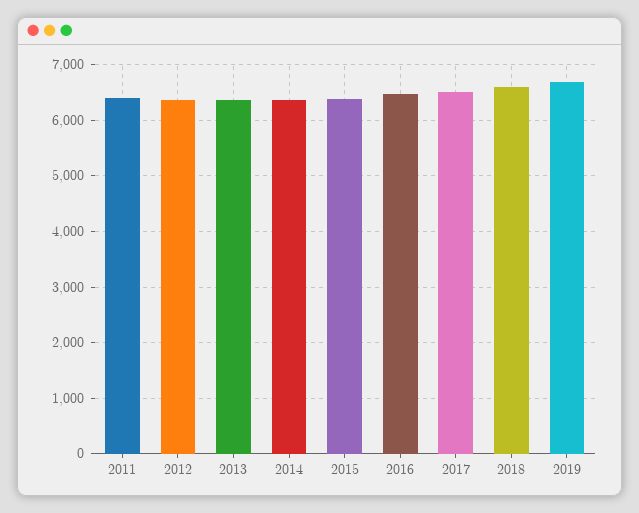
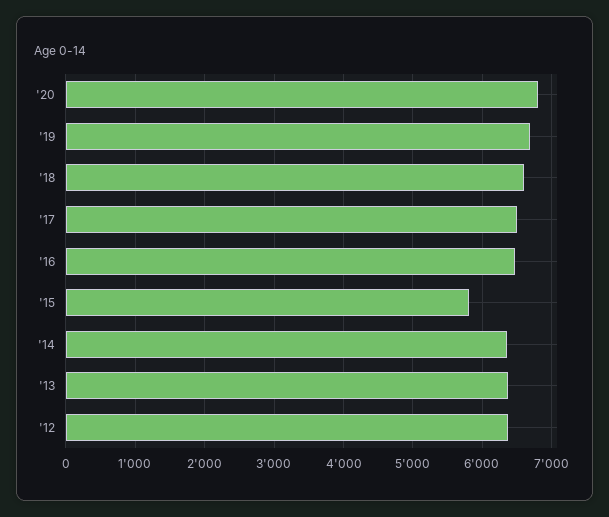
2011: 6400 -> none
2015: 6400 -> 5800
'20: none -> 6800

